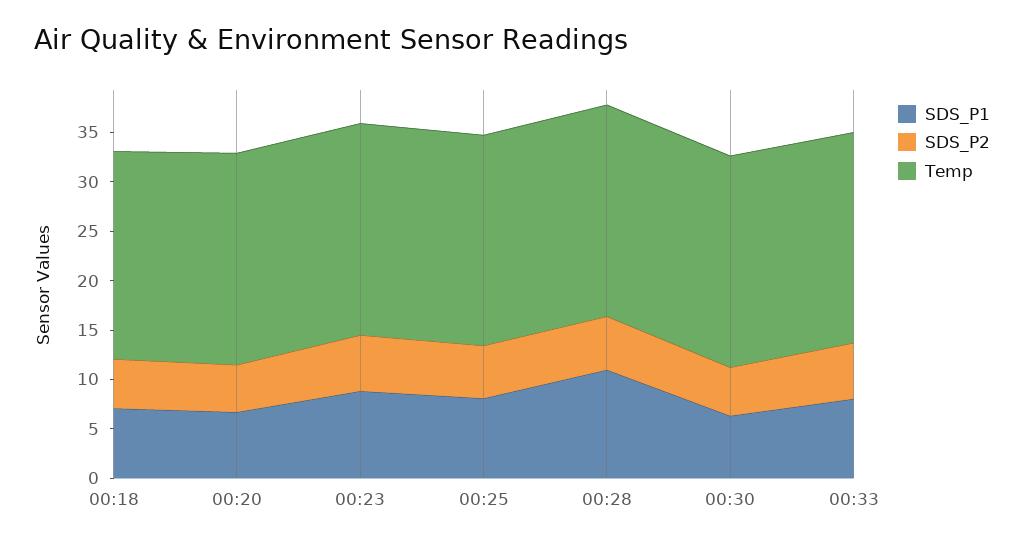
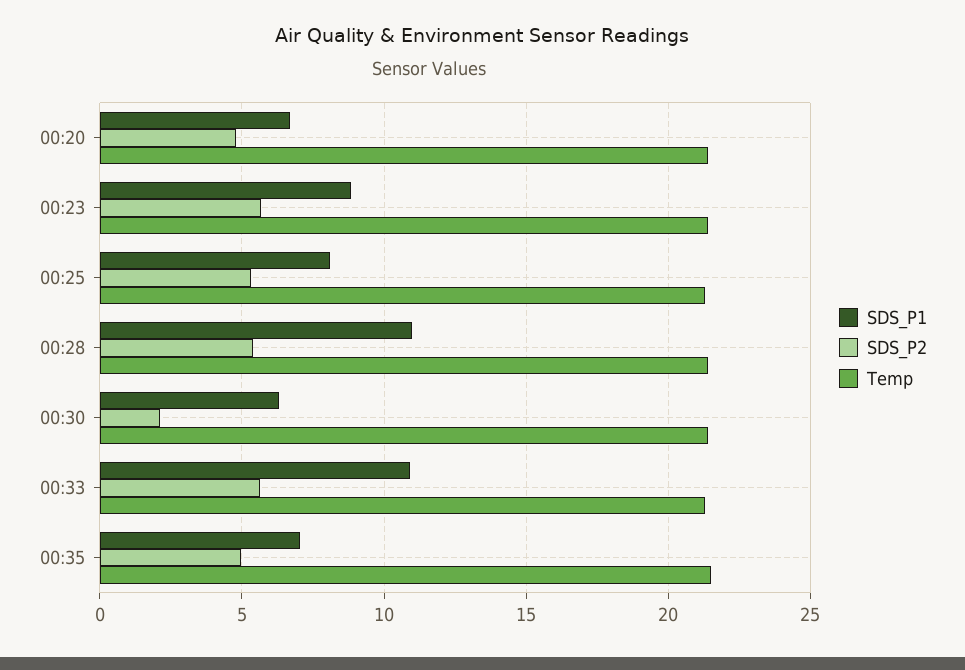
SDS_P1, 00:18: 7 -> none
SDS_P2, 00:18: 5 -> none
Temp, 00:18: 21 -> none
SDS_P2, 00:30: 5 -> 2
SDS_P1, 00:33: 8 -> 11
SDS_P1, 00:35: none -> 7
SDS_P2, 00:35: none -> 5
Temp, 00:35: none -> 21.5

